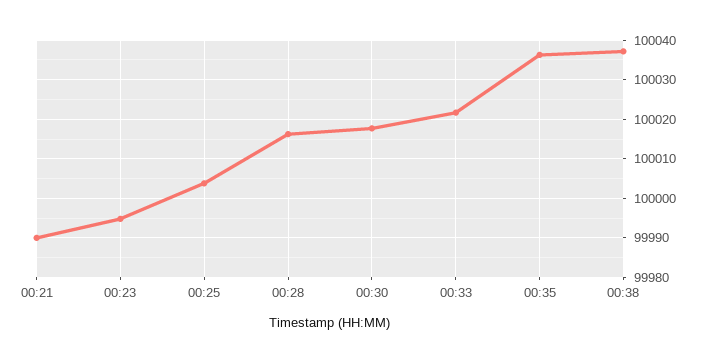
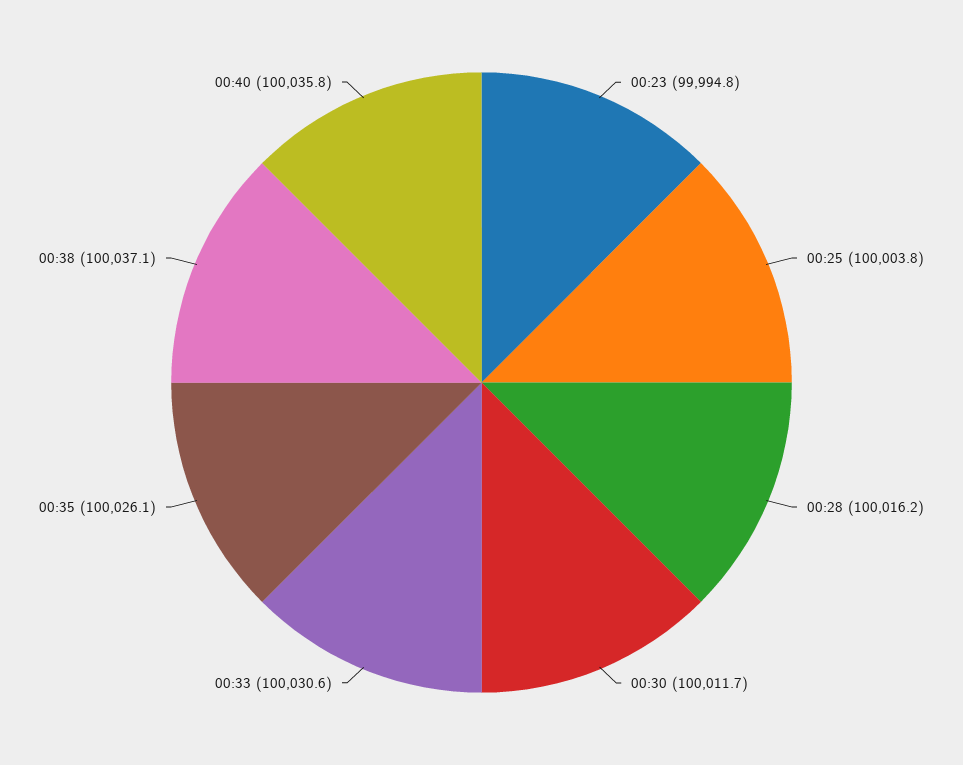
00:21: 99990 -> none
00:30: 100018 -> 100011.7
00:33: 100022 -> 100030.6
00:35: 100036 -> 100026.1
00:40: none -> 100035.8

